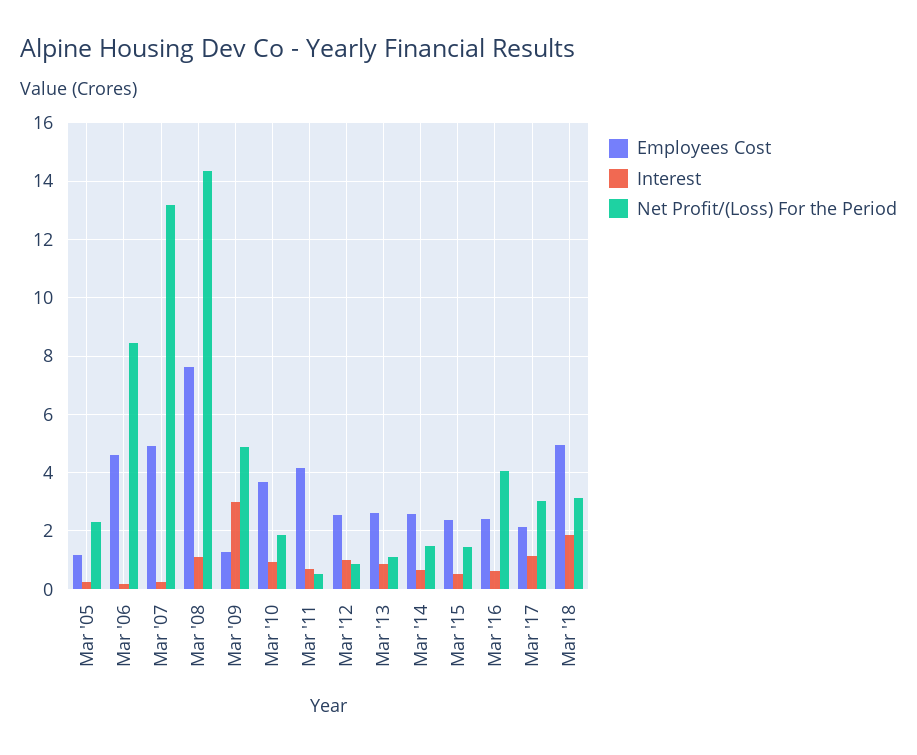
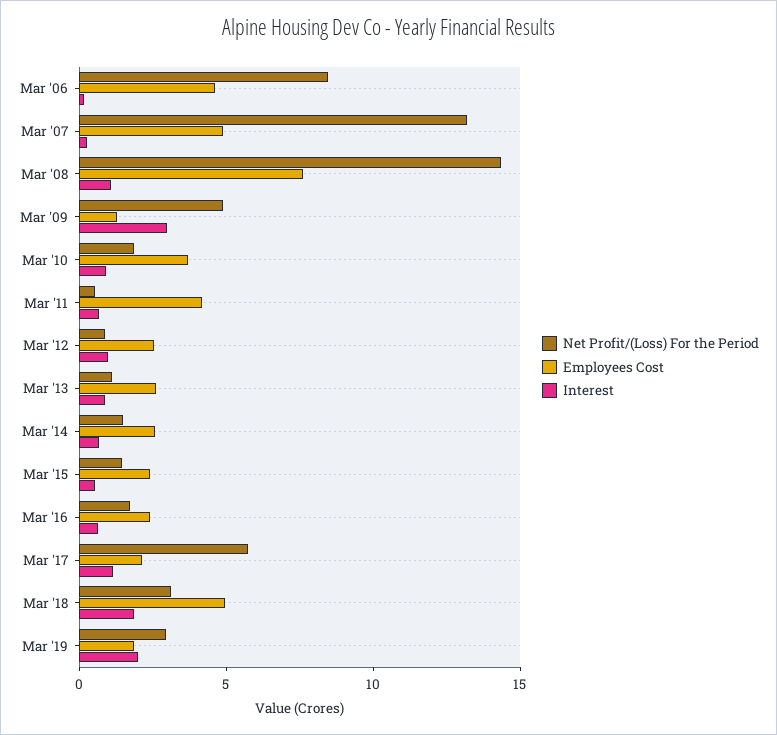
Employees Cost, Mar '05: 1.25 -> none
Interest, Mar '05: 0.25 -> none
Net Profit/(Loss) For the Period, Mar '05: 2.25 -> none
Net Profit/(Loss) For the Period, Mar '16: 4 -> 2
Net Profit/(Loss) For the Period, Mar '17: 3 -> 6
Net Profit/(Loss) For the Period, Mar '19: none -> 3
Employees Cost, Mar '19: none -> 2
Interest, Mar '19: none -> 2

